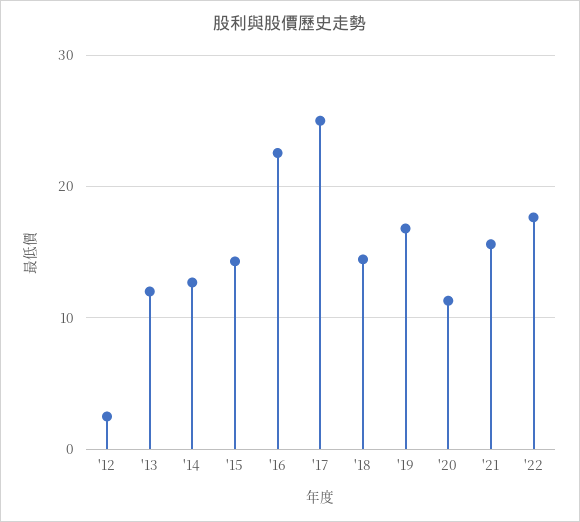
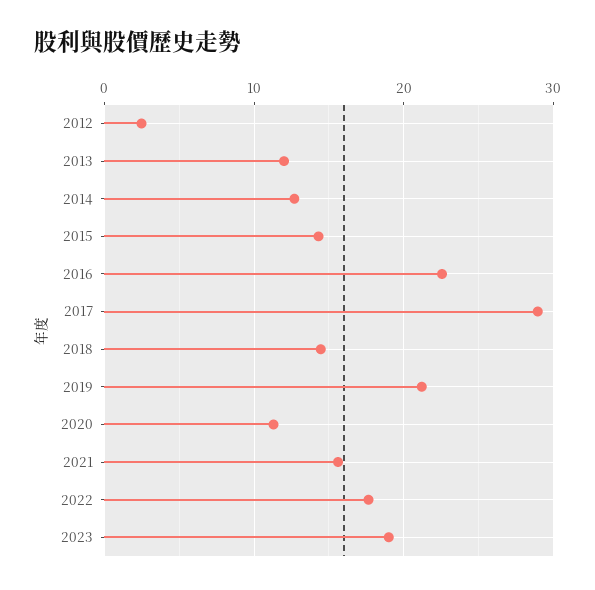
'17: 25 -> 29
'19: 17 -> 21
2023: none -> 19

